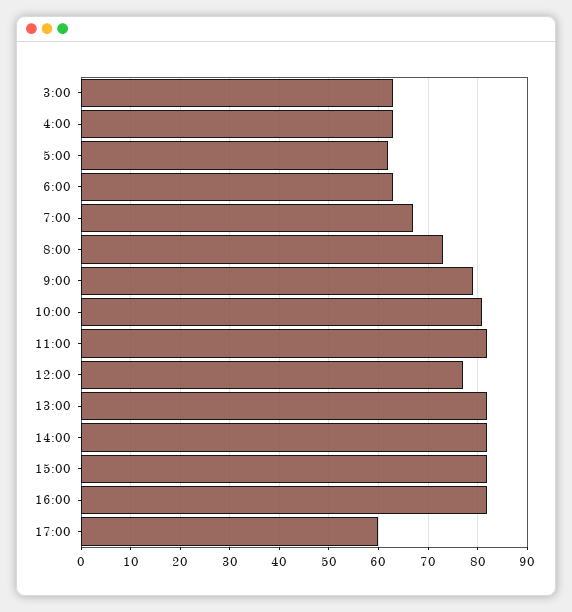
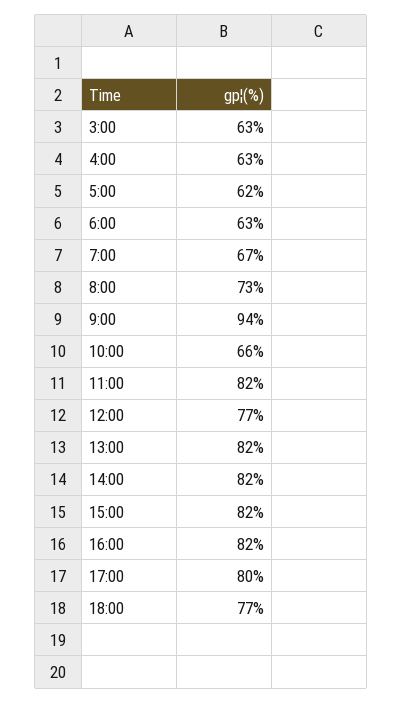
9:00: 80 -> 94
10:00: 80 -> 66
17:00: 60 -> 80
18:00: none -> 77

